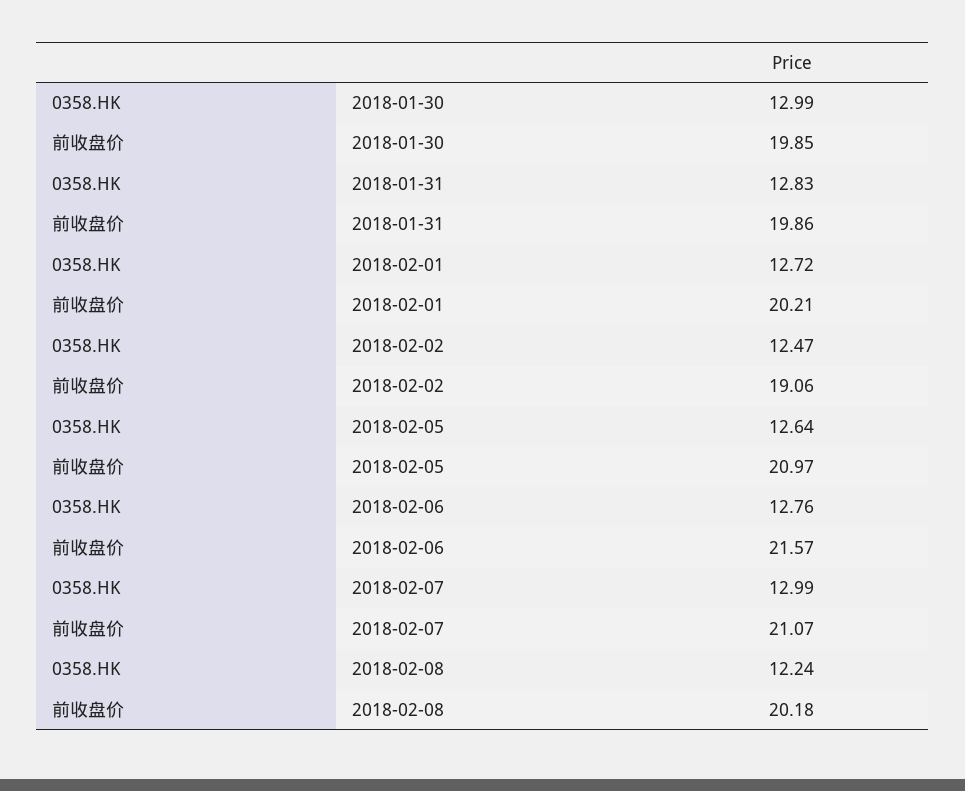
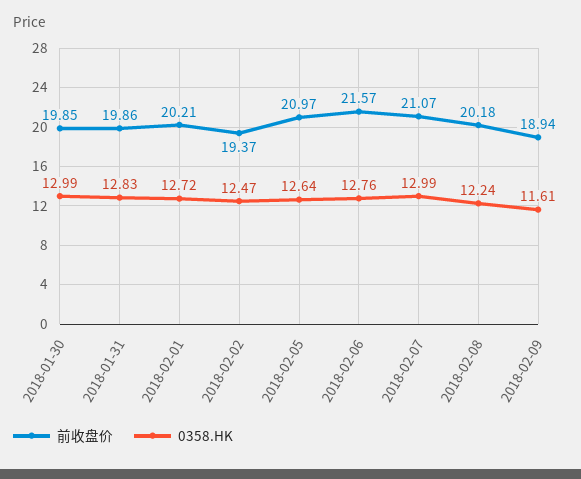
前收盘价, 2018-02-02: 19.06 -> 19.37
前收盘价, 2018-02-09: none -> 18.94
0358.HK, 2018-02-09: none -> 11.61

